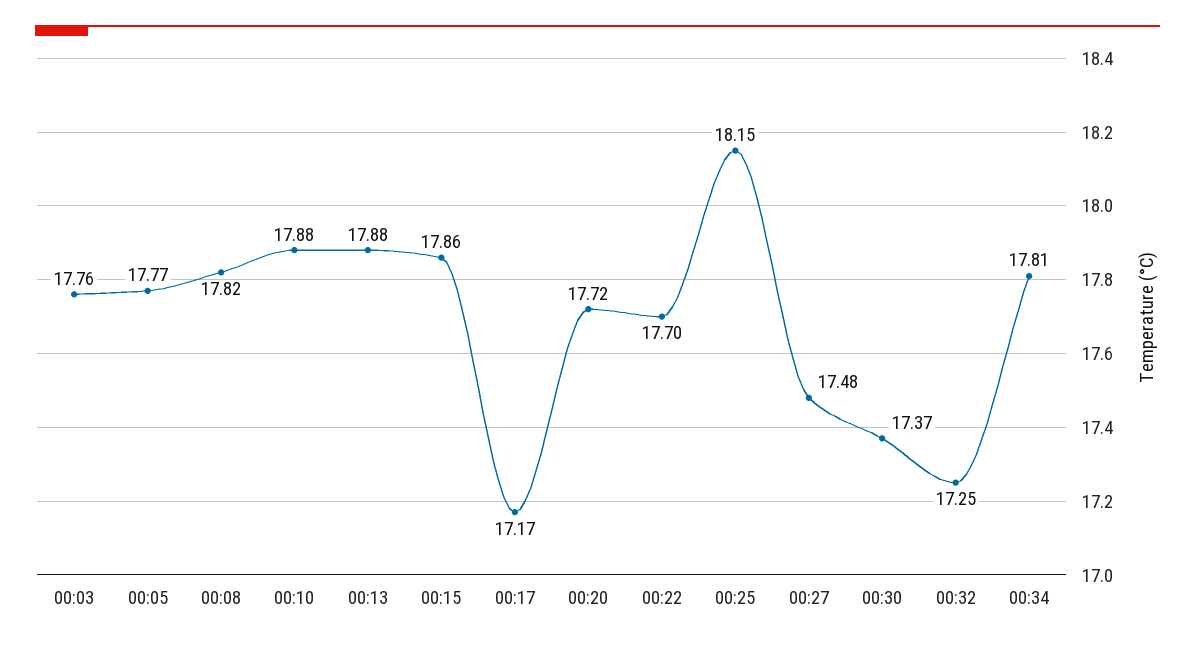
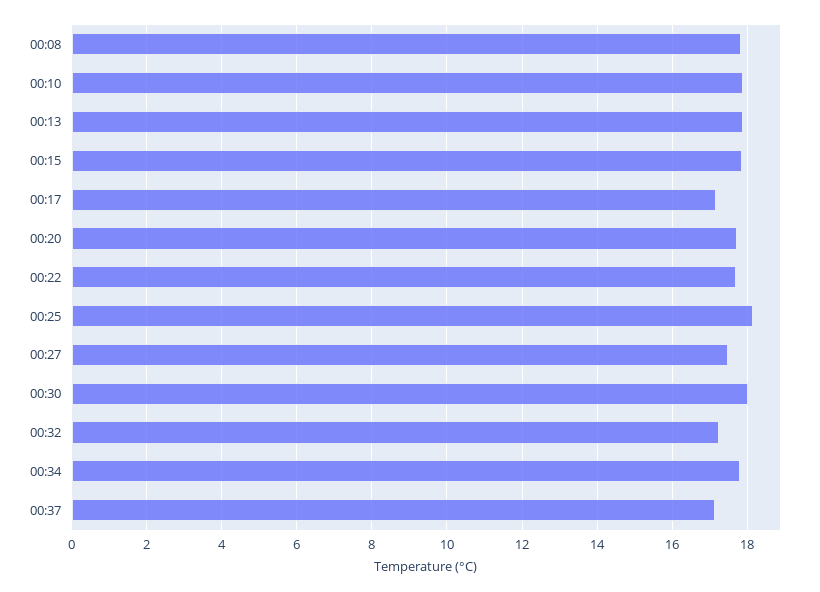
00:03: 17.76 -> none
00:05: 17.77 -> none
00:30: 17.37 -> 18
00:37: none -> 17.2

